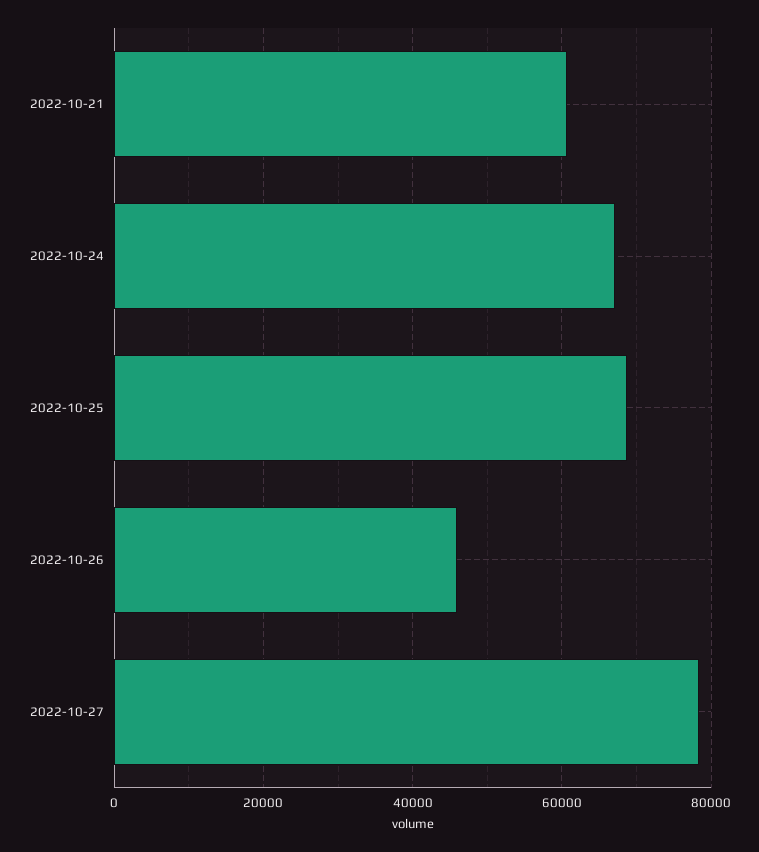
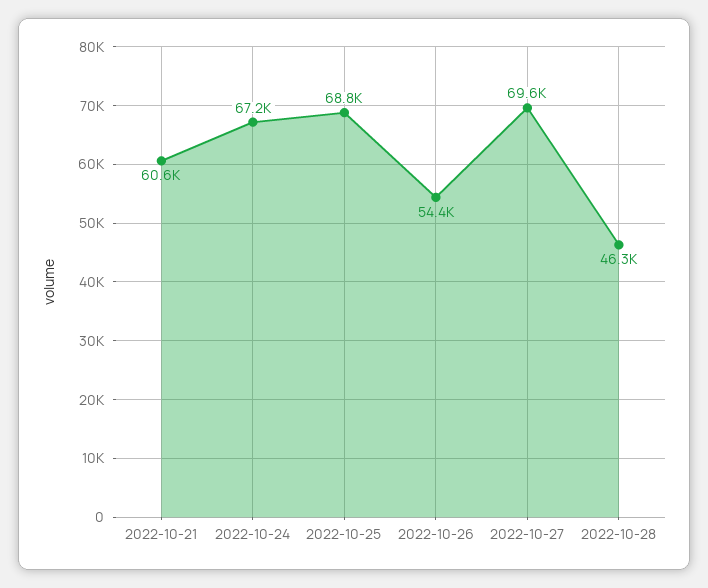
2022-10-26: 46000 -> 54400
2022-10-27: 78000 -> 69600
2022-10-28: none -> 46300

